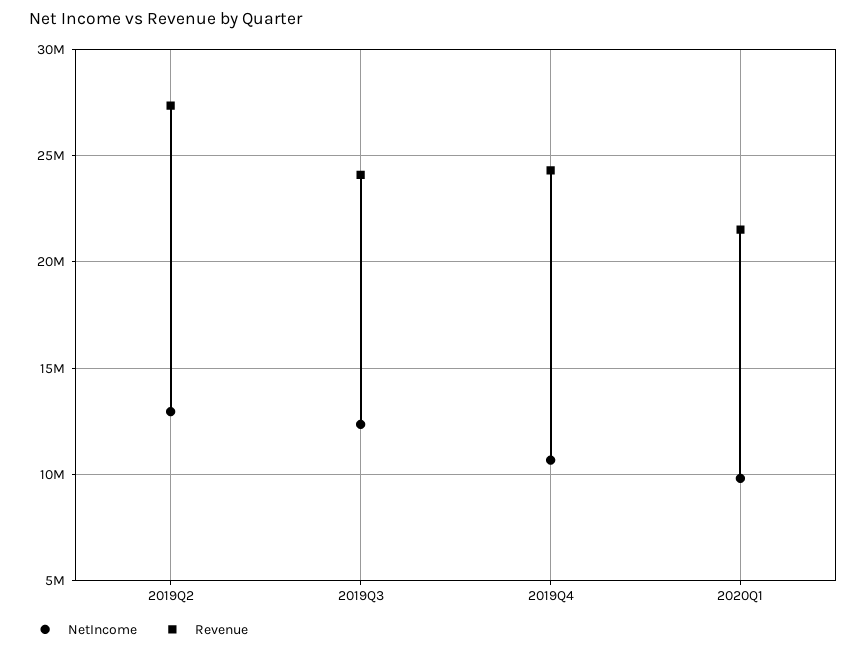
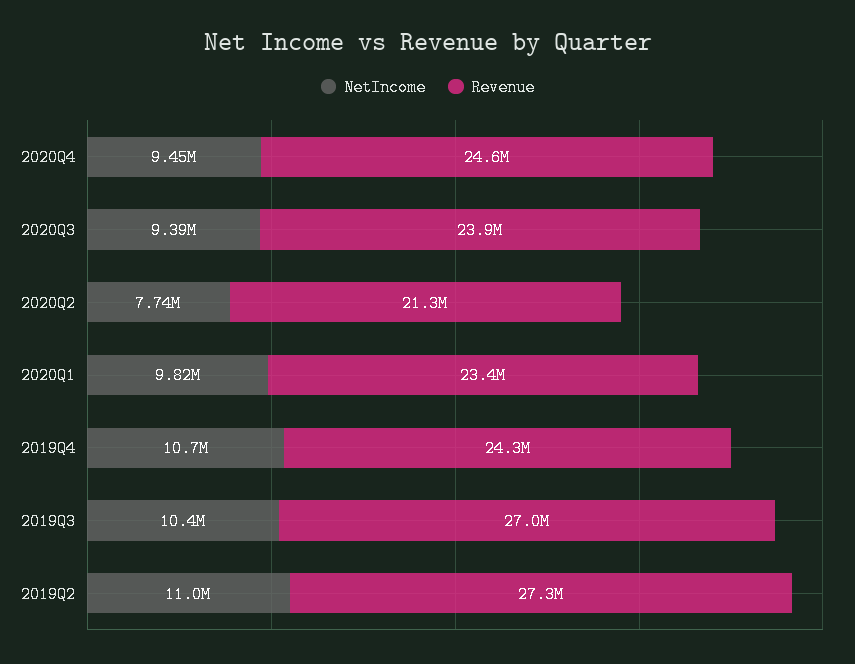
NetIncome, 2019Q2: 13000000 -> 11000000
NetIncome, 2019Q3: 12500000 -> 10400000
Revenue, 2019Q3: 24000000 -> 27000000
Revenue, 2020Q1: 21500000 -> 23400000
NetIncome, 2020Q4: none -> 9450000
Revenue, 2020Q4: none -> 24600000
NetIncome, 2020Q3: none -> 9390000
Revenue, 2020Q3: none -> 23900000
NetIncome, 2020Q2: none -> 7740000
Revenue, 2020Q2: none -> 21300000

